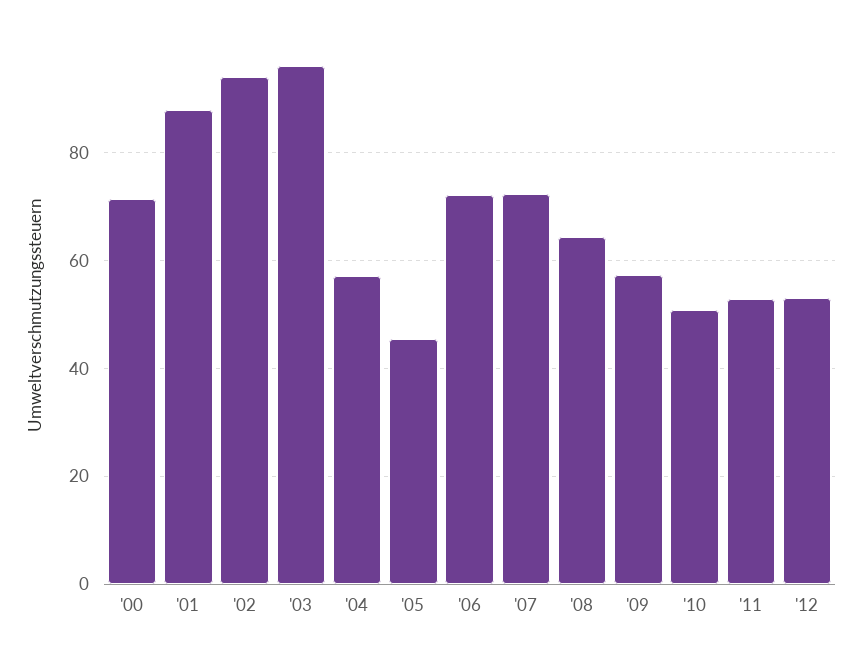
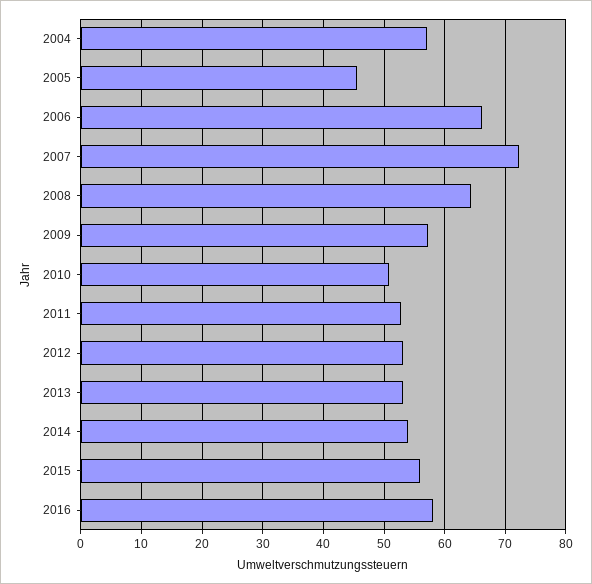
'00: 72 -> none
'01: 88 -> none
'02: 94 -> none
'03: 96 -> none
'06: 72 -> 66
2013: none -> 53
2014: none -> 54
2015: none -> 56
2016: none -> 58

